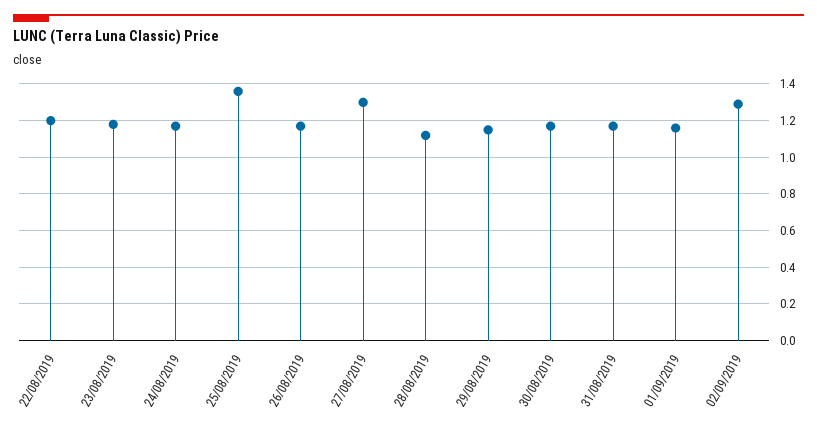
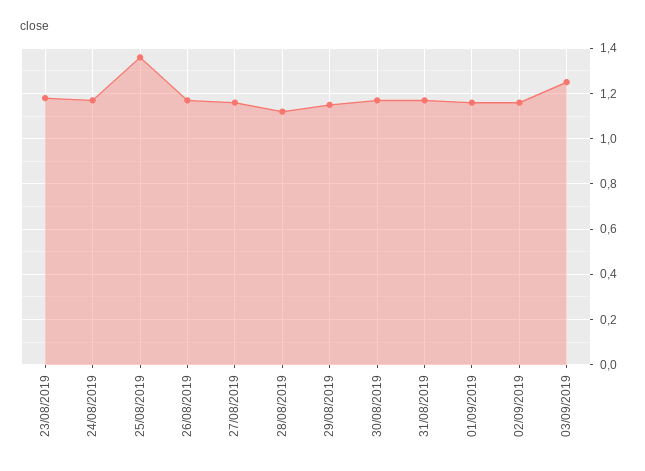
22/08/2019: 1.2 -> none
27/08/2019: 1.3 -> 1.15
02/09/2019: 1.3 -> 1.15
03/09/2019: none -> 1.25

